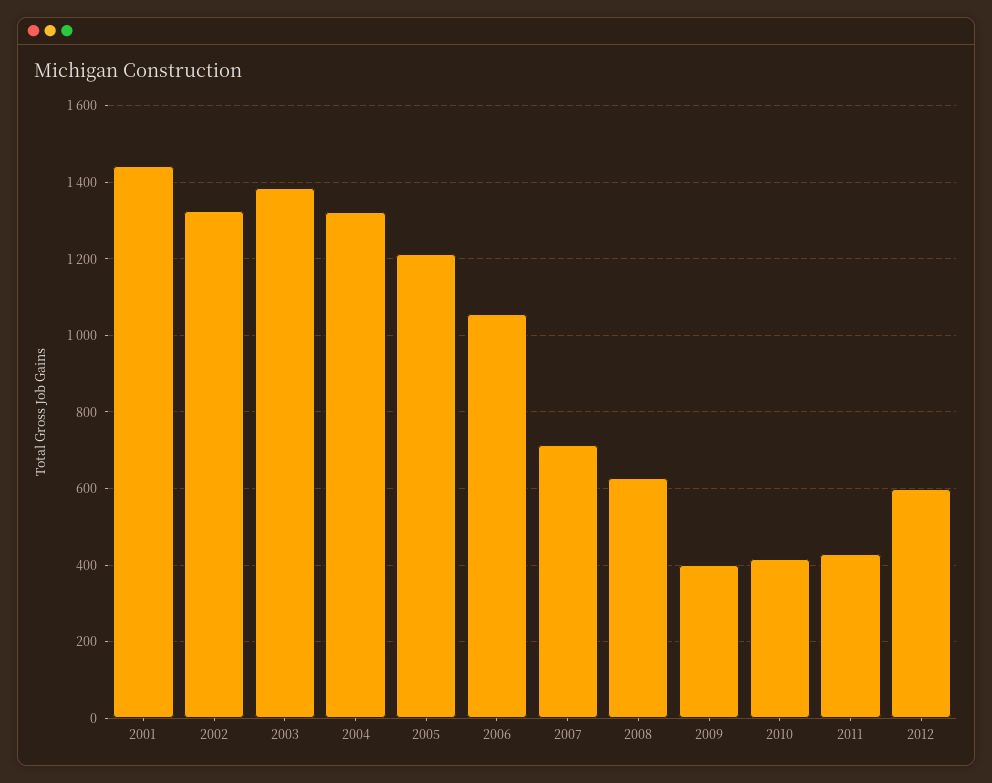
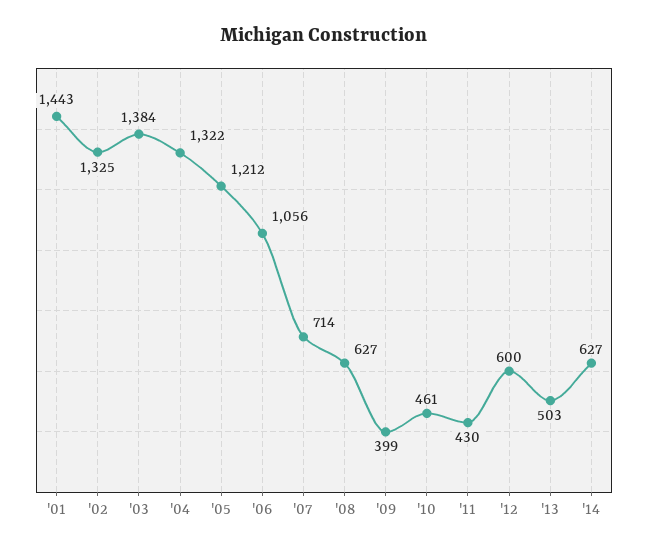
2010: 420 -> 461
'13: none -> 503
'14: none -> 627

